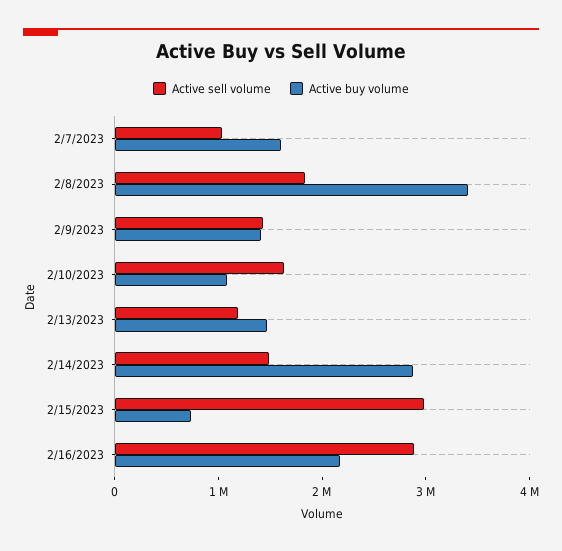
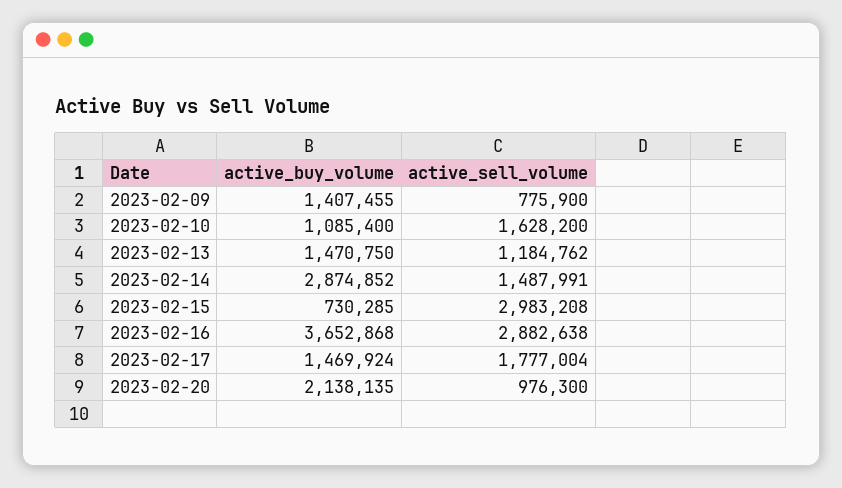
Active sell volume, 2/7/2023: 1000000 -> none
Active buy volume, 2/7/2023: 1600000 -> none
Active sell volume, 2/8/2023: 1800000 -> none
Active buy volume, 2/8/2023: 3400000 -> none
Active sell volume, 2/9/2023: 1400000 -> 775900
Active buy volume, 2/16/2023: 2200000 -> 3652868
Active buy volume, 2023-02-17: none -> 1469924
Active sell volume, 2023-02-17: none -> 1777004
Active buy volume, 2023-02-20: none -> 2138135
Active sell volume, 2023-02-20: none -> 976300

